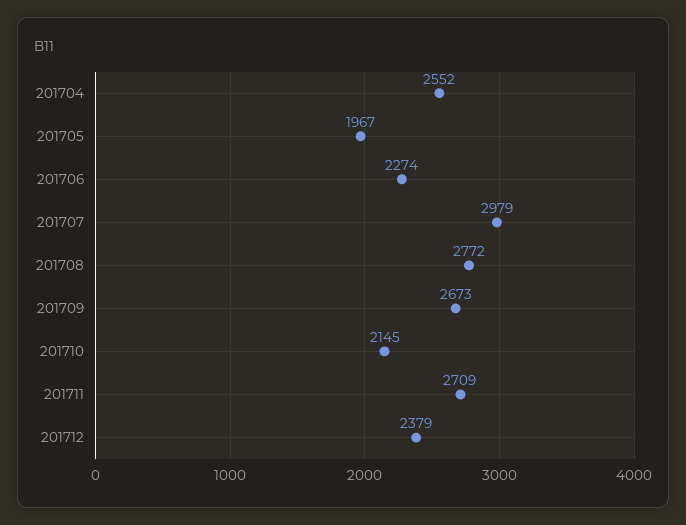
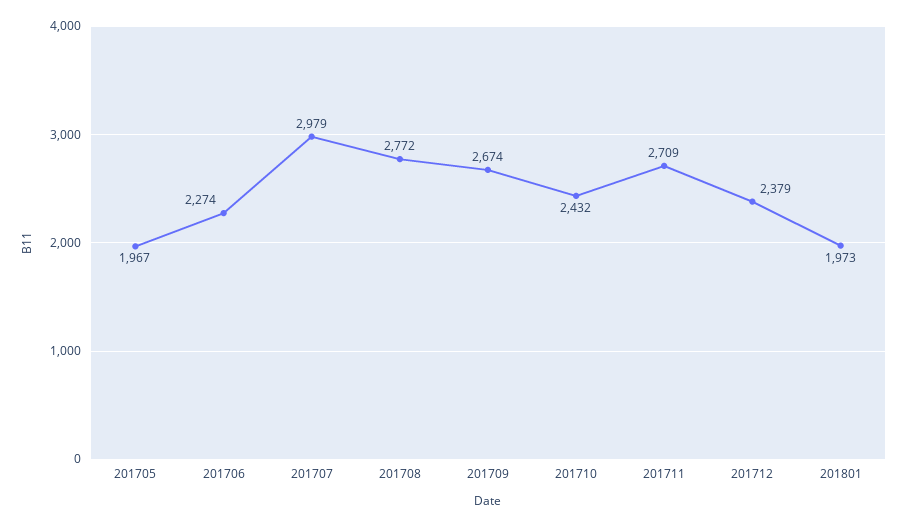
201704: 2552 -> none
201709: 2673 -> 2674
201710: 2145 -> 2432
201801: none -> 1973

